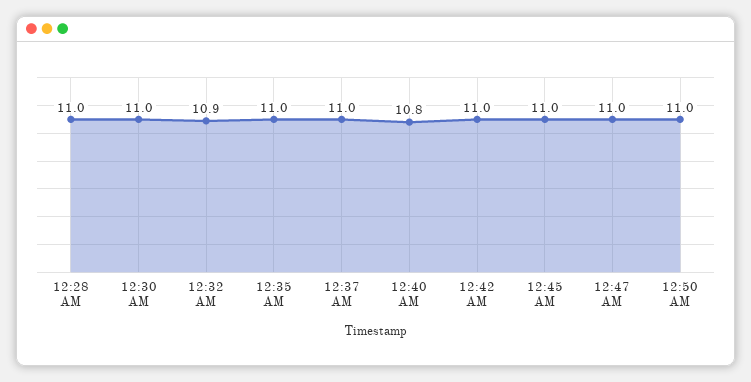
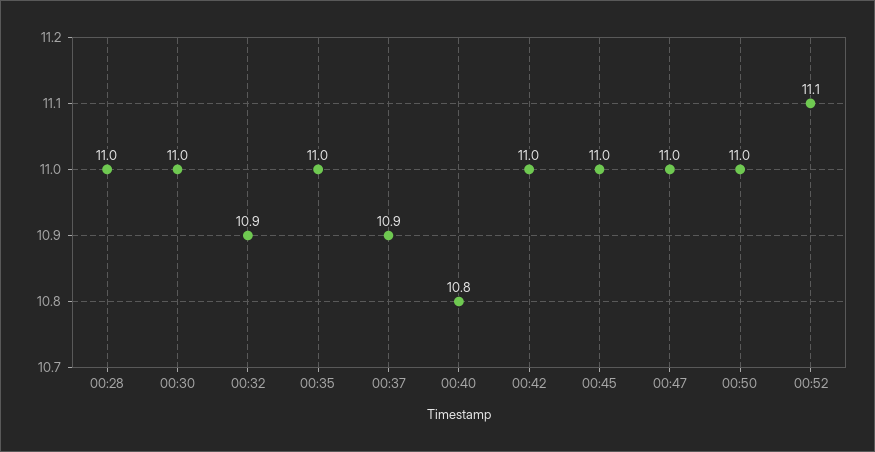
12:37 AM: 11 -> 10.9
00:52: none -> 11.1

